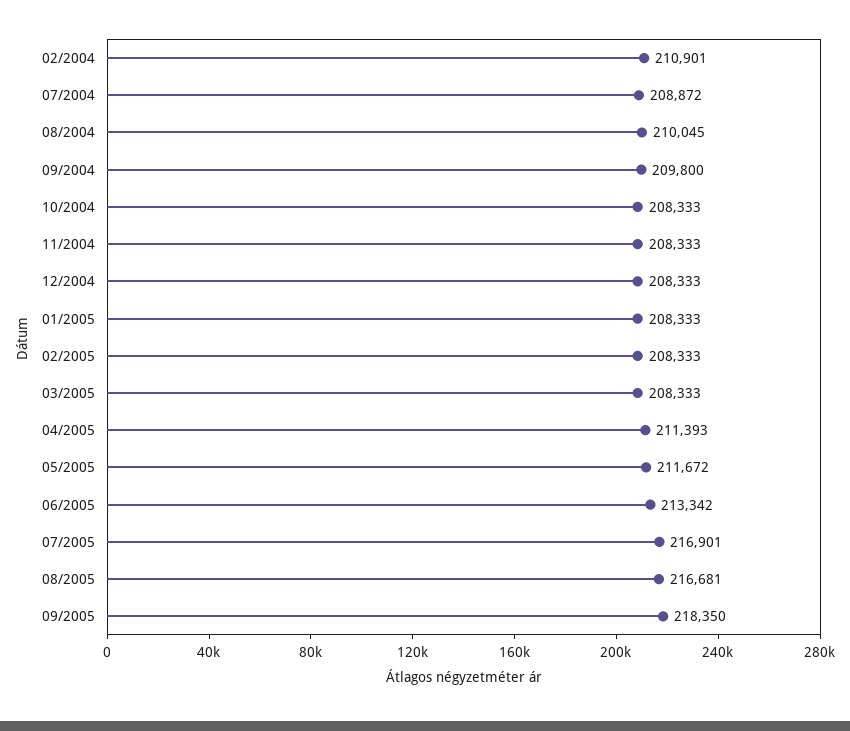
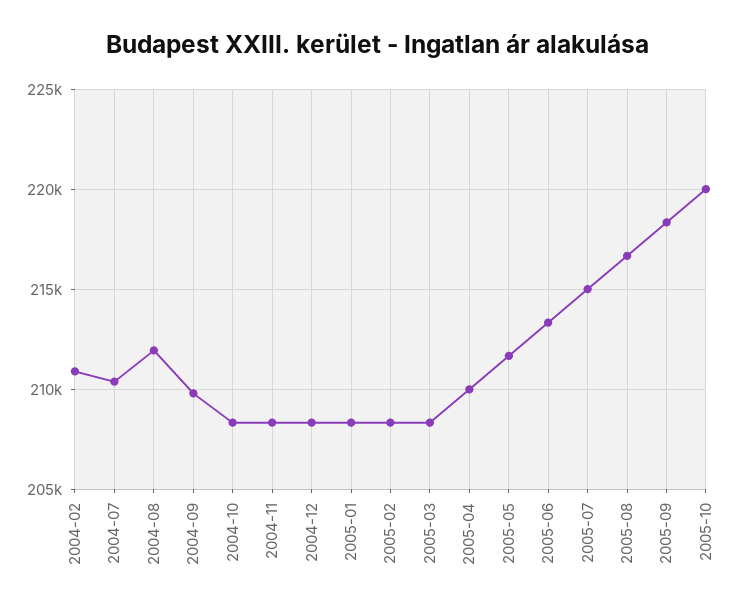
07/2004: 208872 -> 210500
08/2004: 210045 -> 212000
04/2005: 211393 -> 210000
07/2005: 216901 -> 215000
2005-10: none -> 220000

